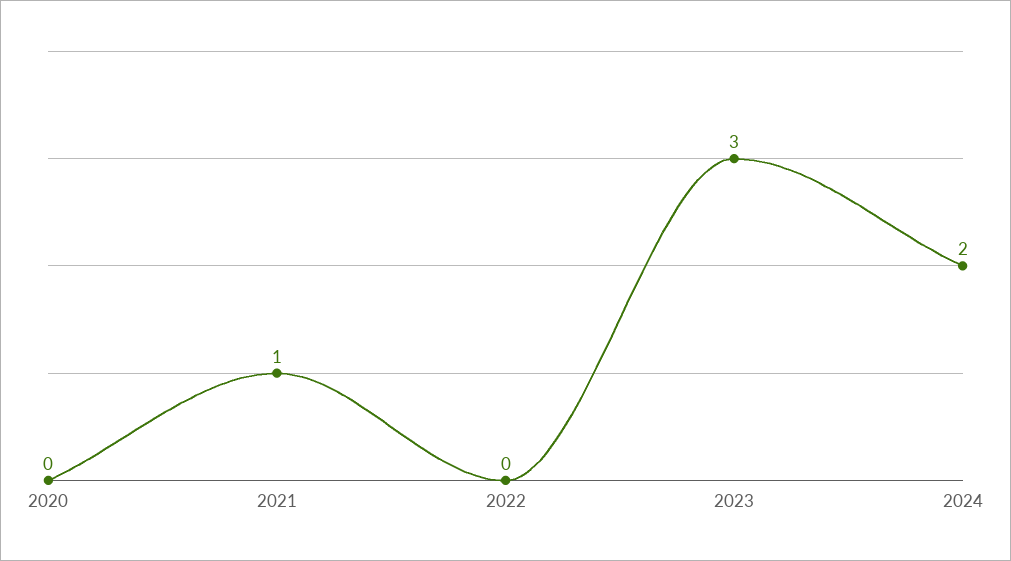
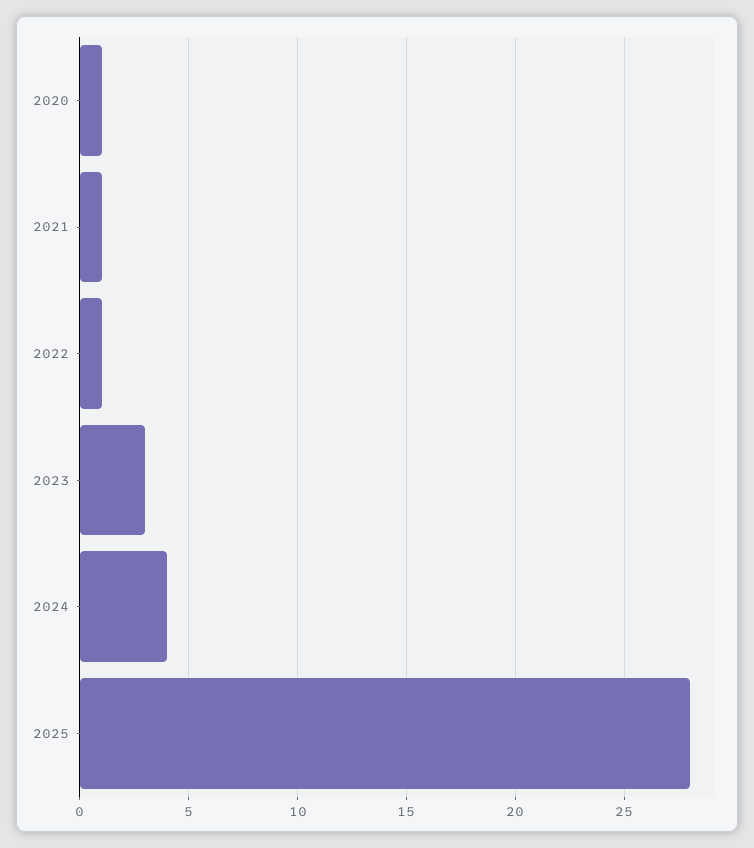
2020: 0 -> 1
2022: 0 -> 1
2024: 2 -> 4
2025: none -> 28

